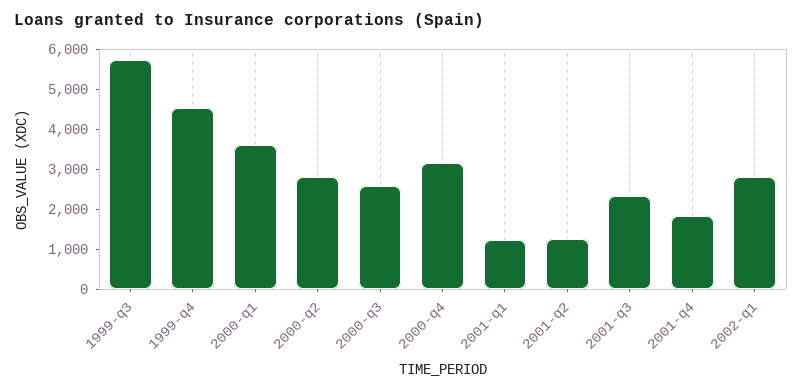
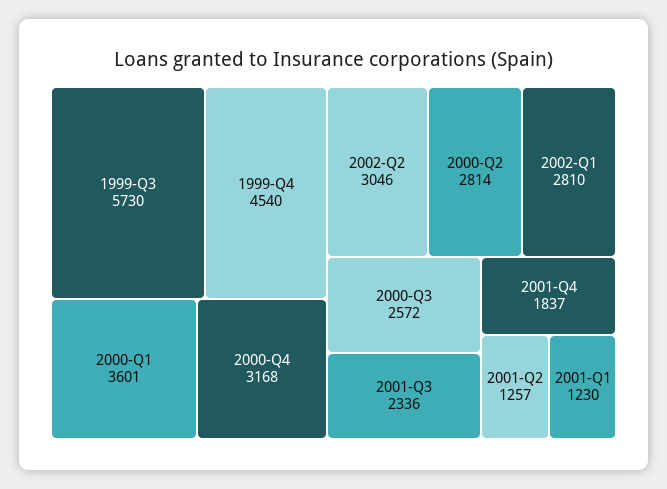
2002-Q2: none -> 3046

